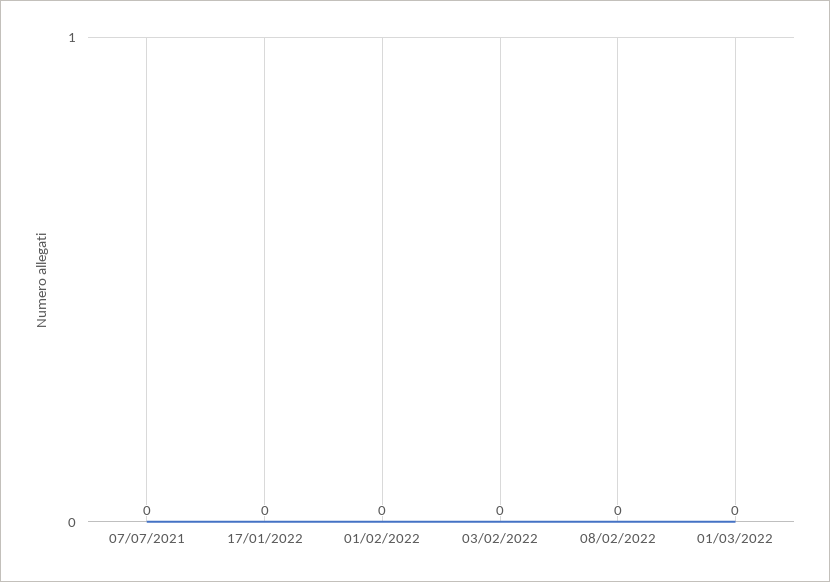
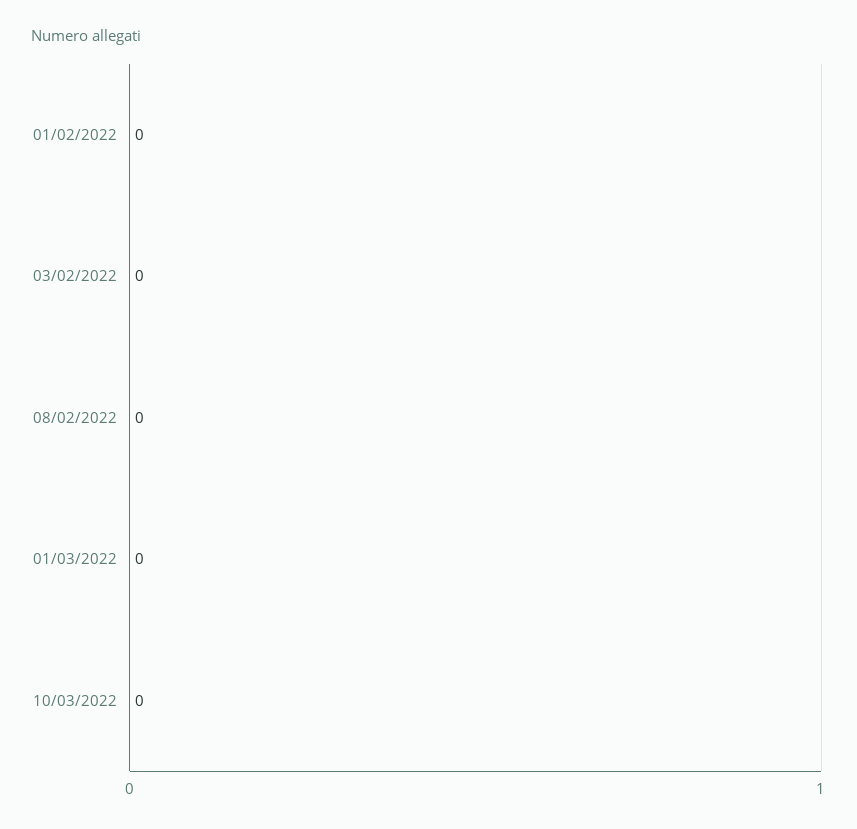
07/07/2021: 0 -> none
17/01/2022: 0 -> none
10/03/2022: none -> 0

